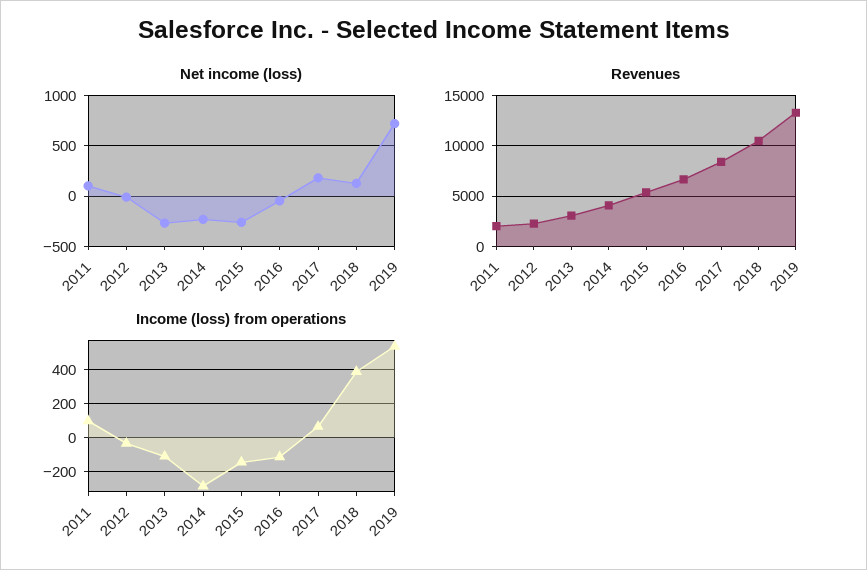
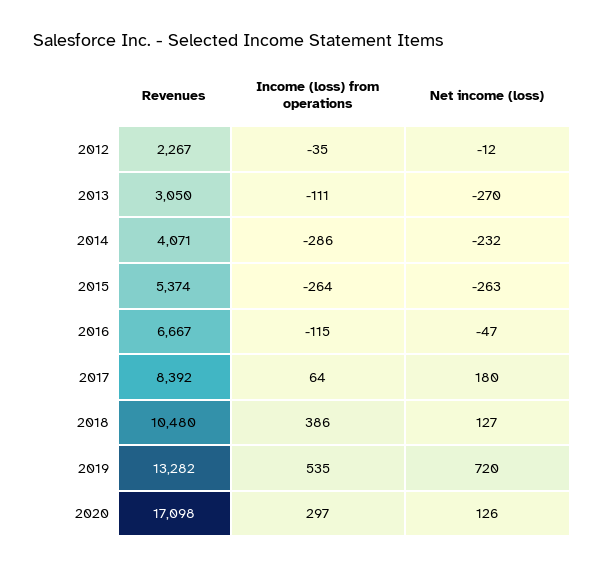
Net income (loss), 2011: 100 -> none
Revenues, 2011: 2000 -> none
Income (loss) from operations, 2011: 100 -> none
Income (loss) from operations, 2015: -150 -> -264
Revenues, 2020: none -> 17098
Income (loss) from operations, 2020: none -> 297
Net income (loss), 2020: none -> 126

